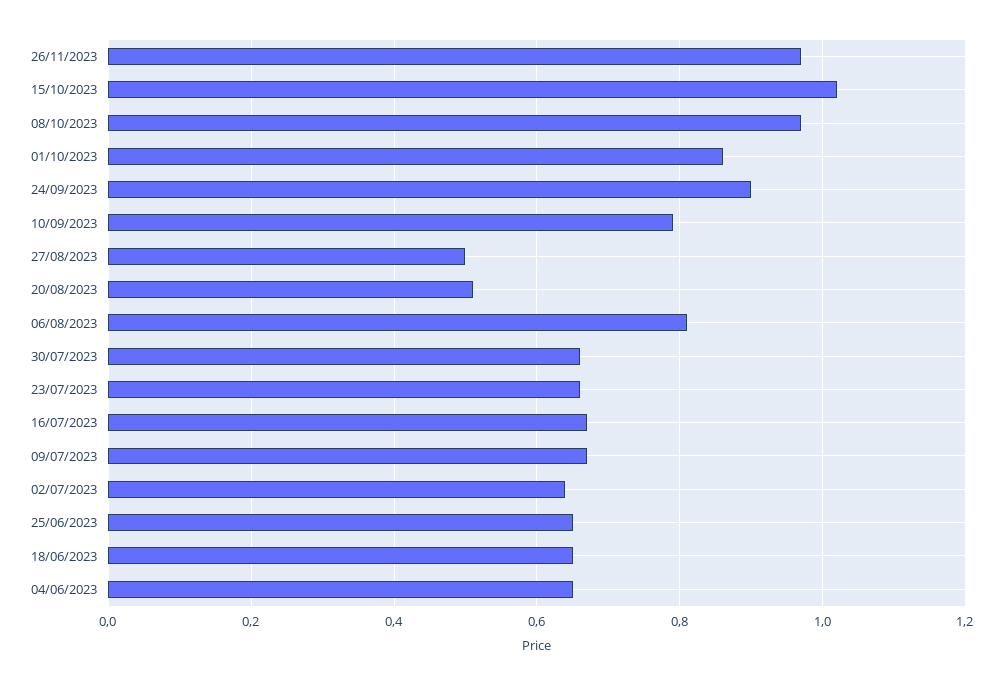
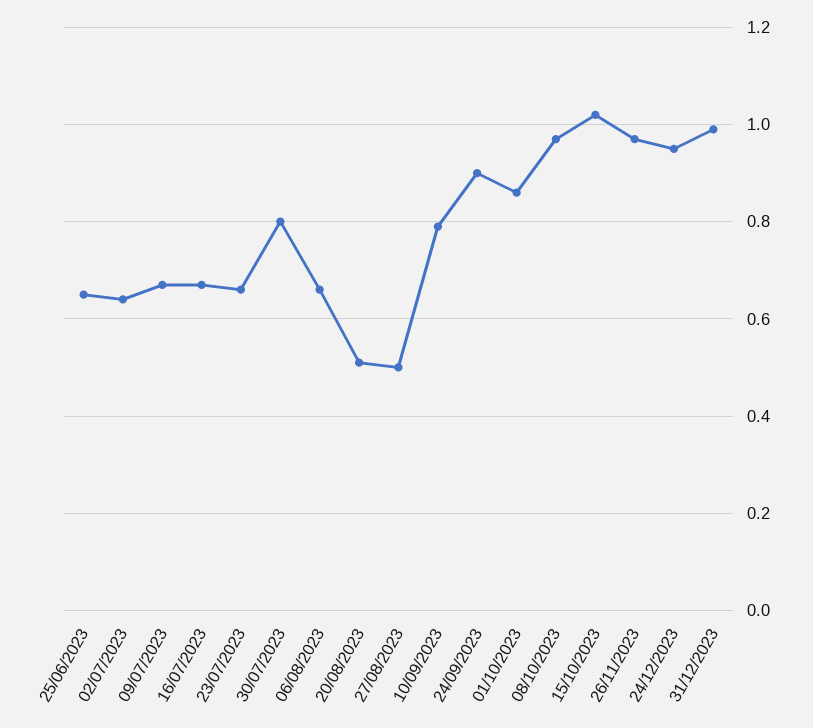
06/08/2023: 0.8 -> 0.65
30/07/2023: 0.65 -> 0.8
18/06/2023: 0.65 -> none
04/06/2023: 0.65 -> none
24/12/2023: none -> 0.95
31/12/2023: none -> 1

